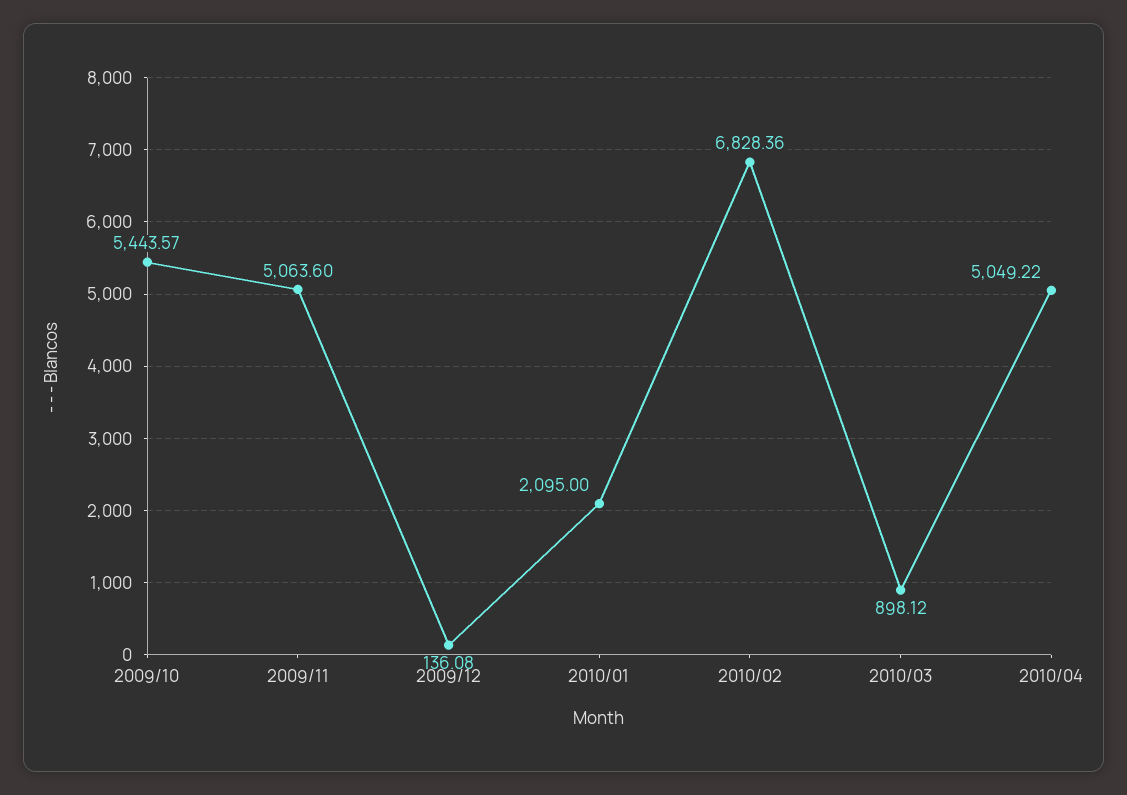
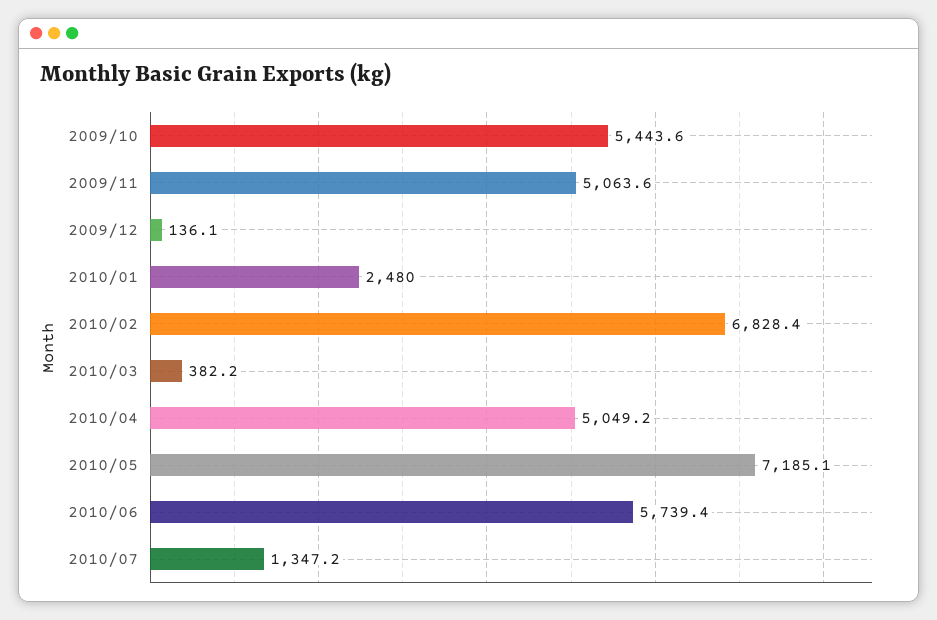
2010/01: 2095 -> 2480
2010/03: 898.12 -> 382.2
2010/05: none -> 7185.1
2010/06: none -> 5739.4
2010/07: none -> 1347.2

